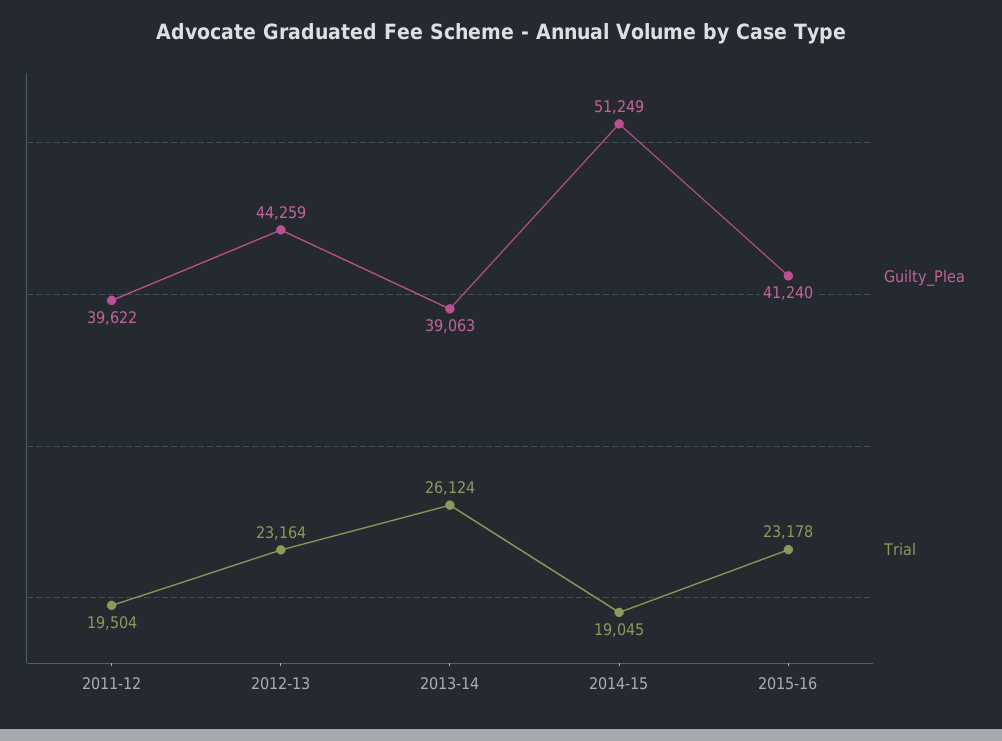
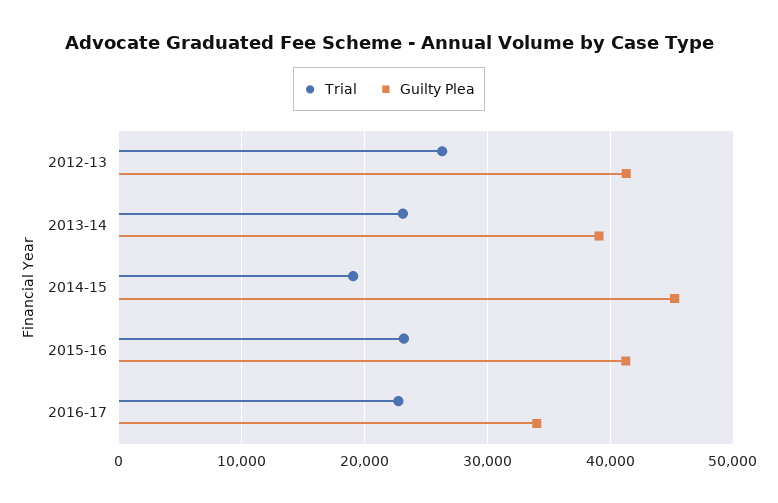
Guilty_Plea, 2011-12: 39622 -> none
Trial, 2011-12: 19504 -> none
Guilty_Plea, 2012-13: 44259 -> 41000
Trial, 2012-13: 23164 -> 26000
Trial, 2013-14: 26124 -> 23000
Guilty_Plea, 2014-15: 51249 -> 45000
Trial, 2016-17: none -> 23000
Guilty_Plea, 2016-17: none -> 34000

